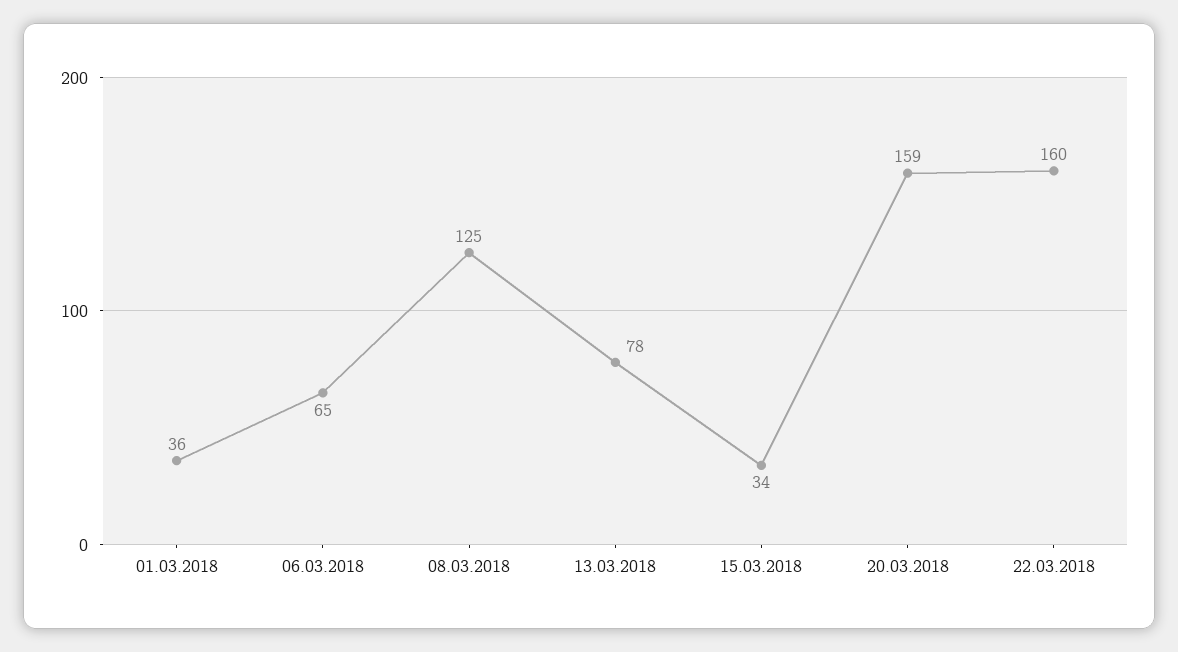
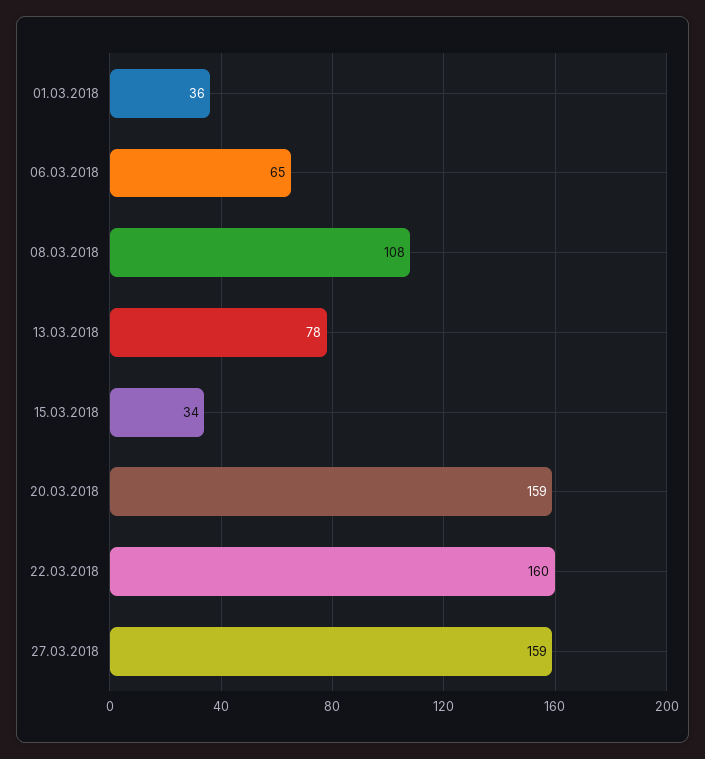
08.03.2018: 125 -> 108
27.03.2018: none -> 159

